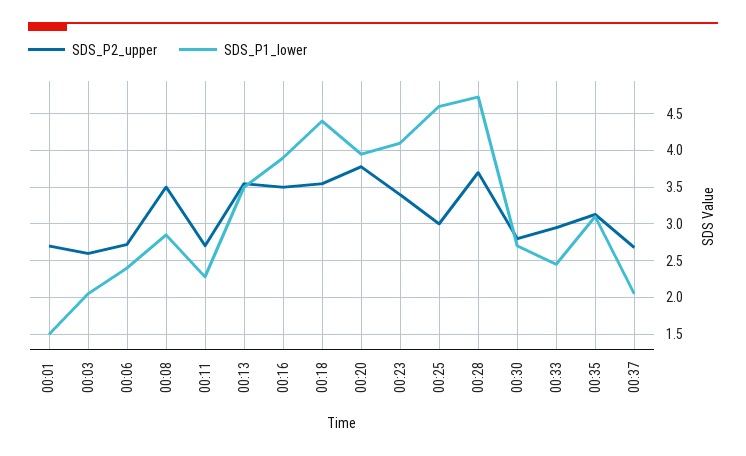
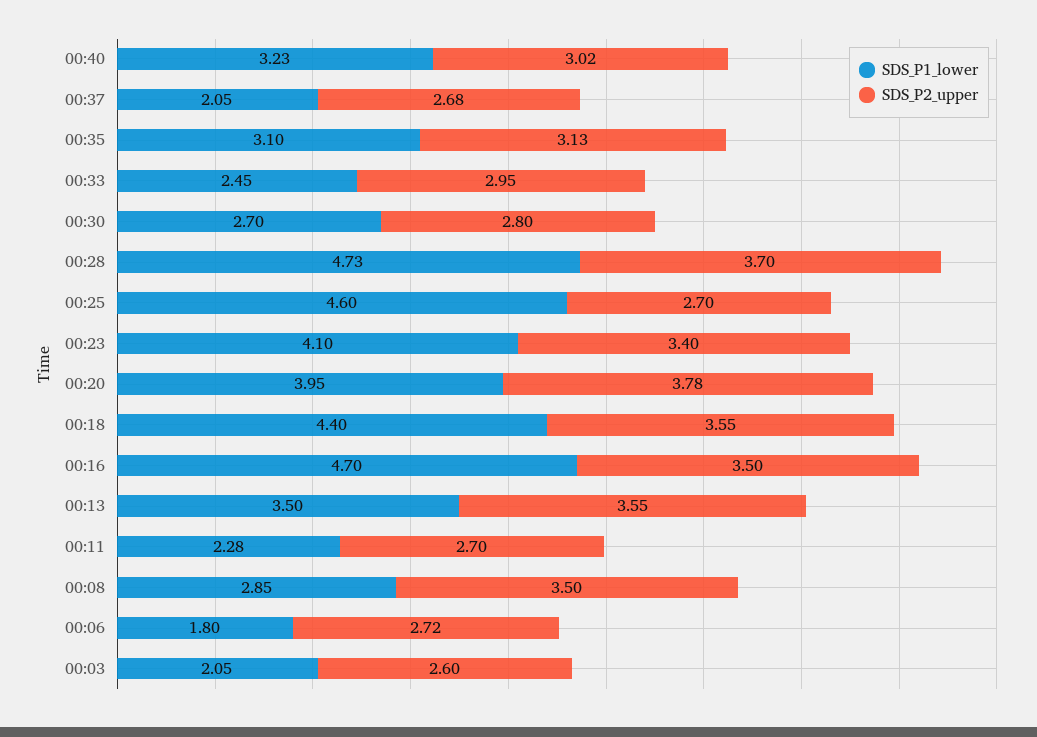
SDS_P2_upper, 00:01: 2.7 -> none
SDS_P1_lower, 00:01: 1.5 -> none
SDS_P1_lower, 00:06: 2.4 -> 1.8
SDS_P1_lower, 00:16: 3.9 -> 4.7
SDS_P2_upper, 00:25: 3 -> 2.7
SDS_P1_lower, 00:40: none -> 3.23
SDS_P2_upper, 00:40: none -> 3.02

